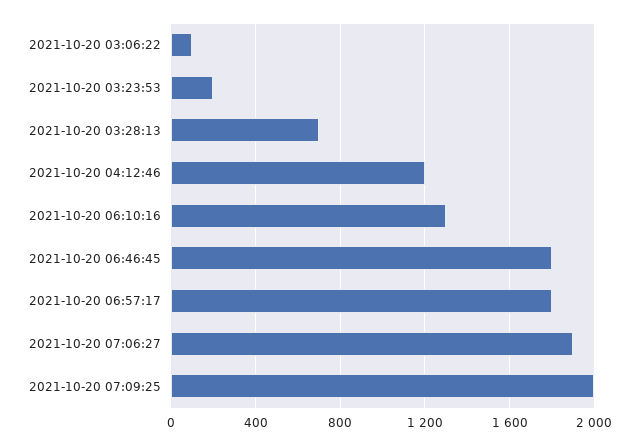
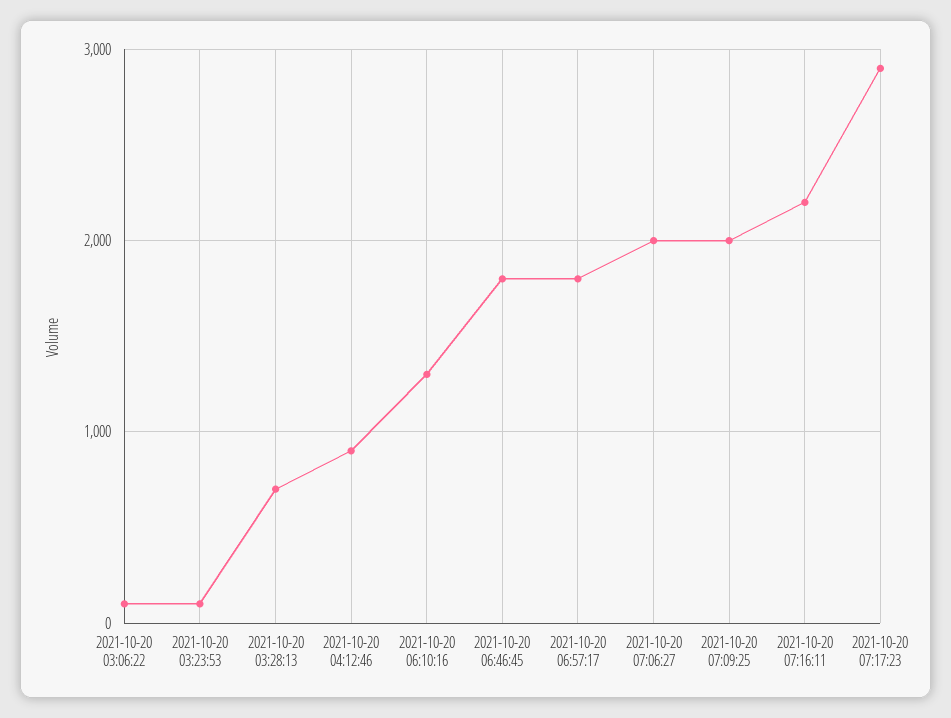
2021-10-20 03:23:53: 200 -> 100
2021-10-20 04:12:46: 1200 -> 900
2021-10-20 07:06:27: 1900 -> 2000
2021-10-20 07:16:11: none -> 2200
2021-10-20 07:17:23: none -> 2900

